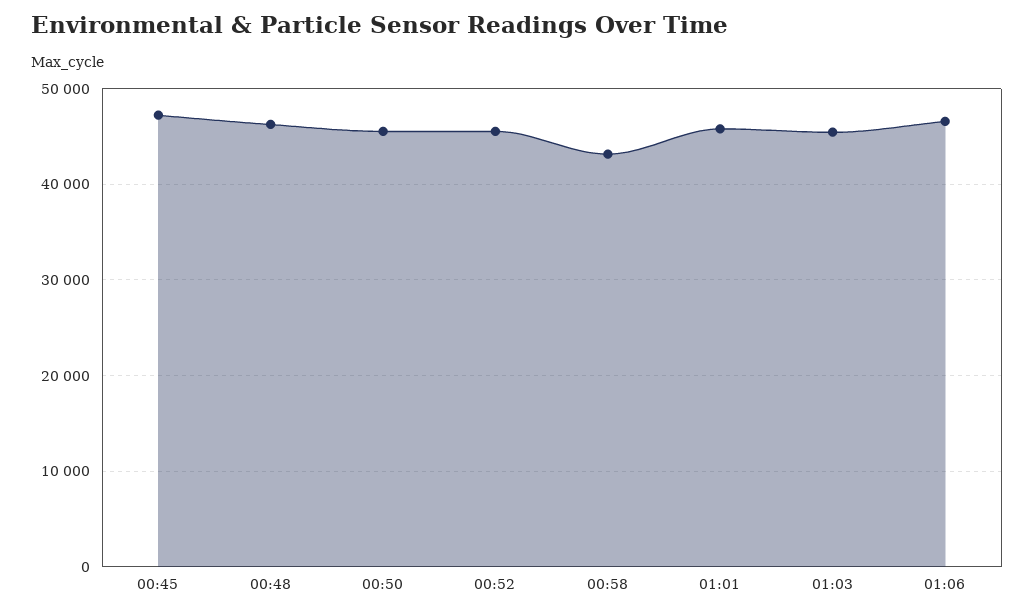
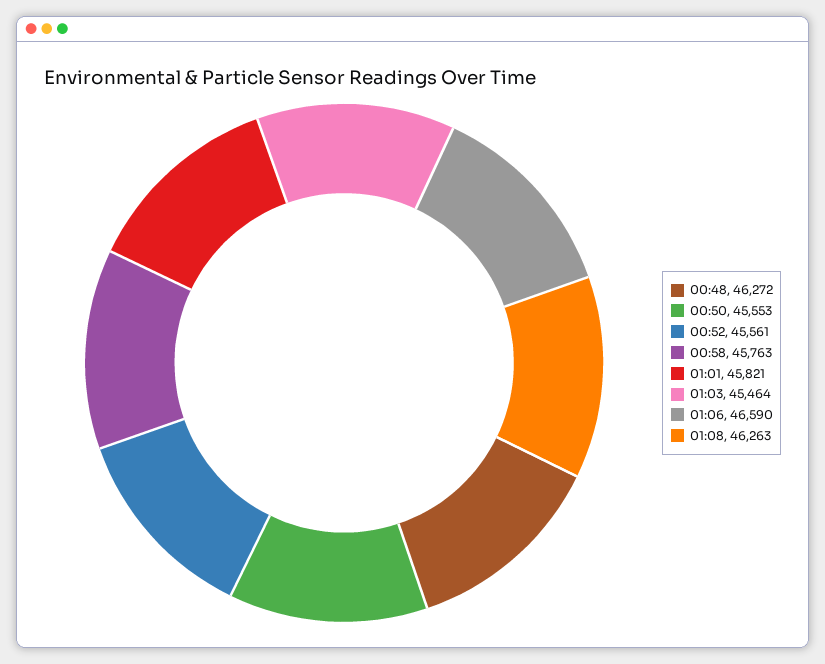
00:45: 47000 -> none
00:58: 43000 -> 45763
01:08: none -> 46263

